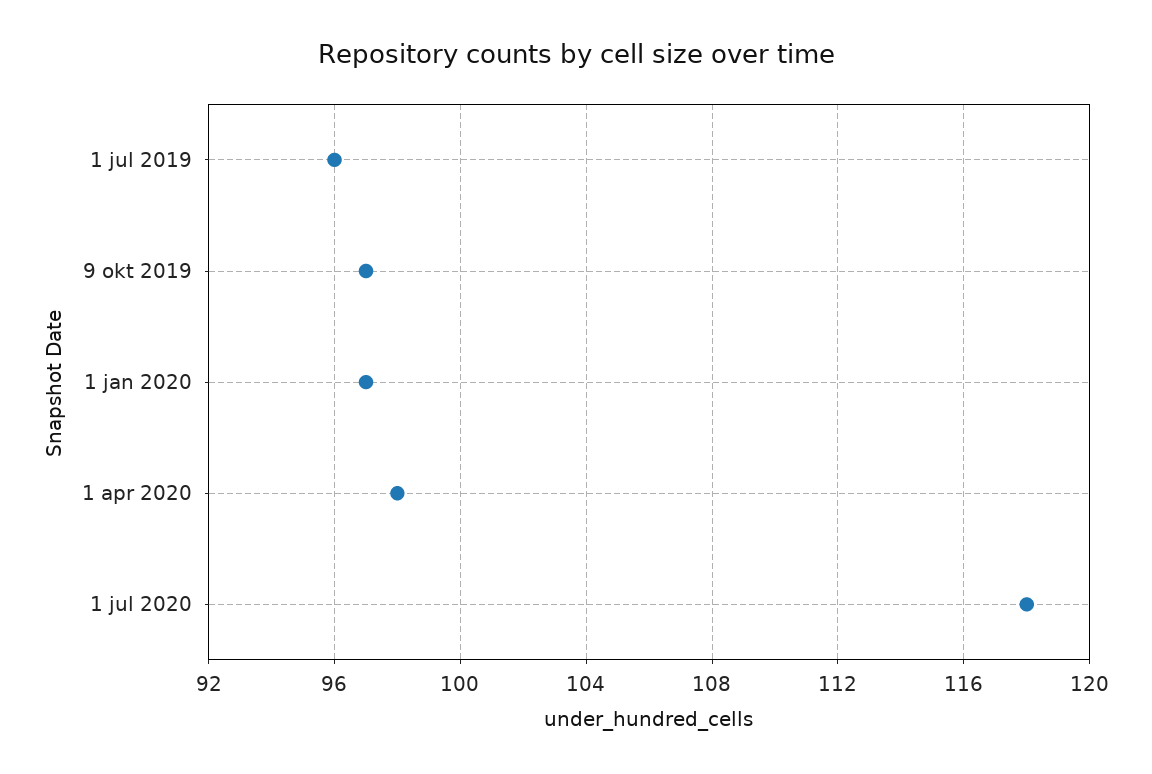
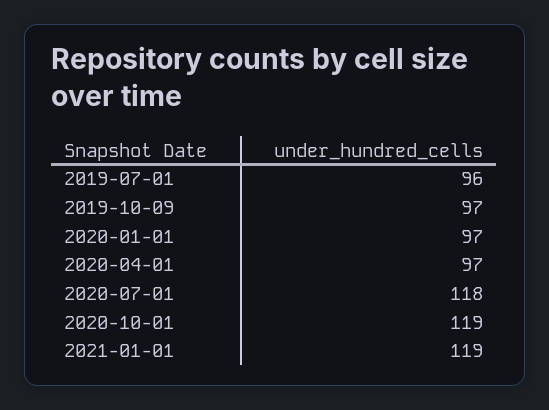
1 apr 2020: 98 -> 97
2020-10-01: none -> 119
2021-01-01: none -> 119

